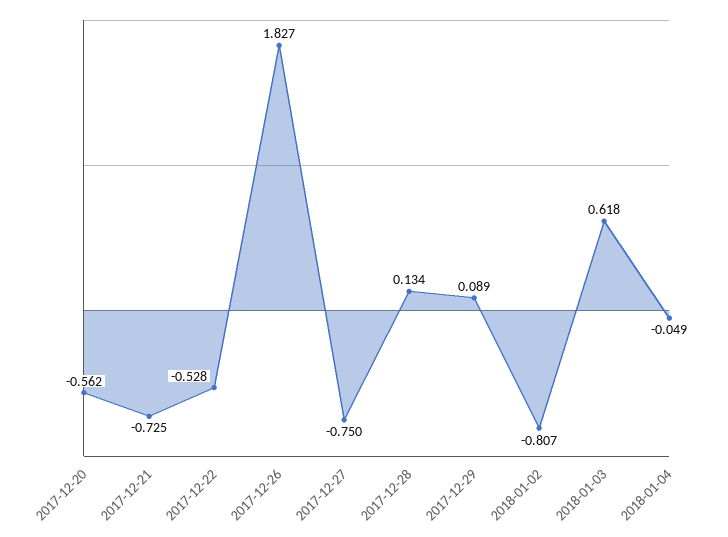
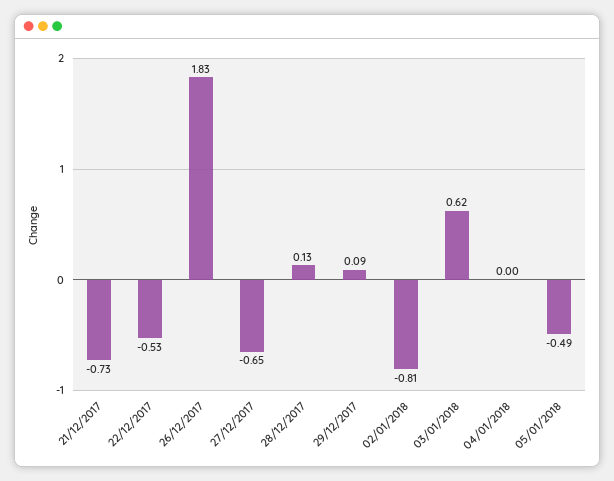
2017-12-20: -0.562 -> none
2017-12-27: -0.75 -> -0.65
2018-01-04: -0.049 -> 0
05/01/2018: none -> -0.49

